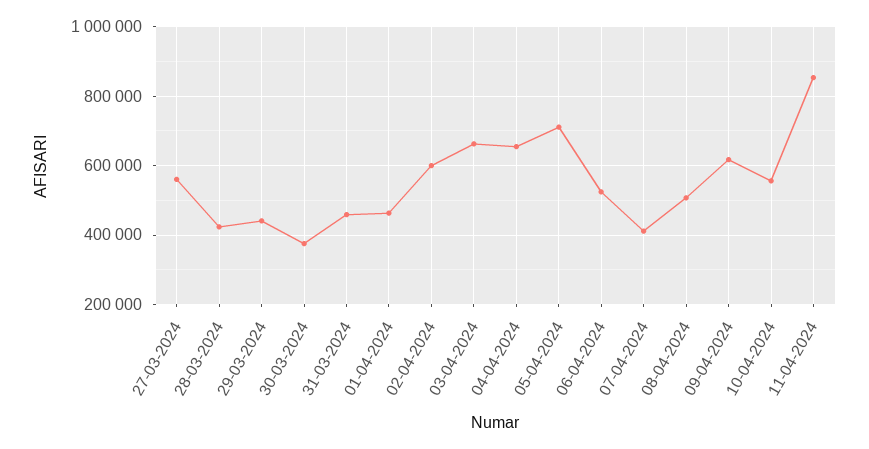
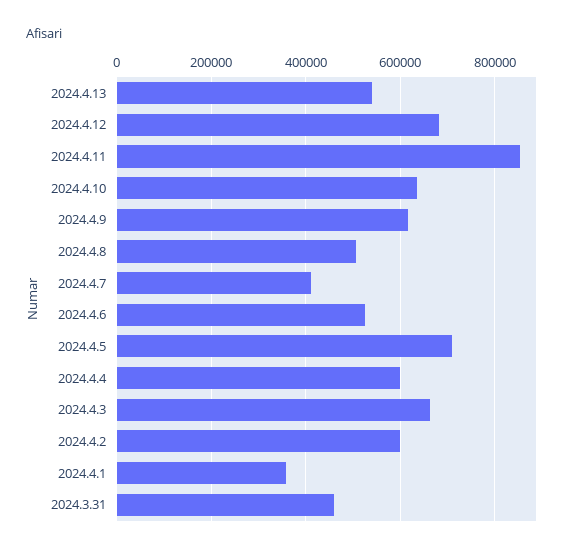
27-03-2024: 560000 -> none
28-03-2024: 420000 -> none
29-03-2024: 440000 -> none
30-03-2024: 380000 -> none
01-04-2024: 460000 -> 360000
04-04-2024: 660000 -> 600000
10-04-2024: 560000 -> 640000
2024.4.13: none -> 540000
2024.4.12: none -> 680000

